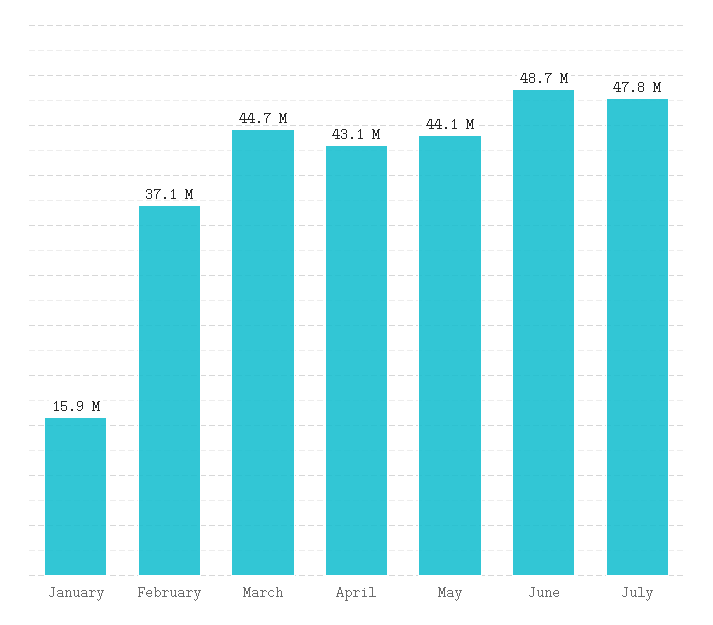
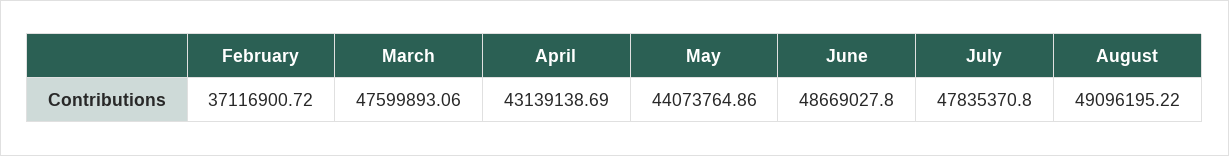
January: 15900000 -> none
March: 44700000 -> 47599893.06
August: none -> 49096195.22

